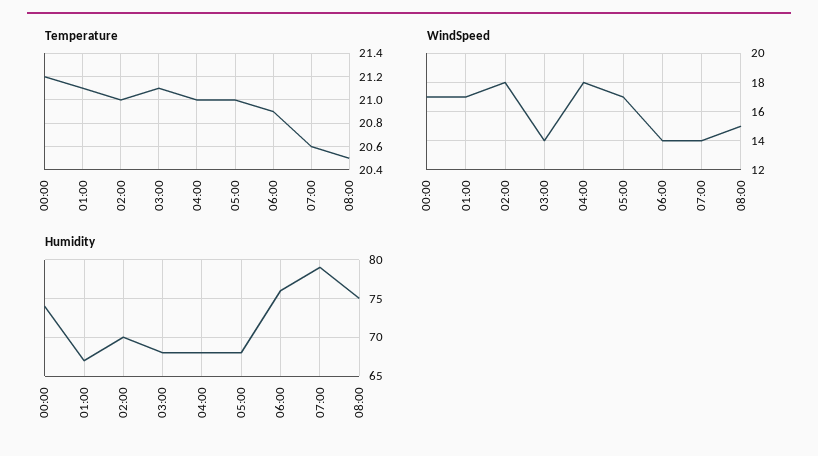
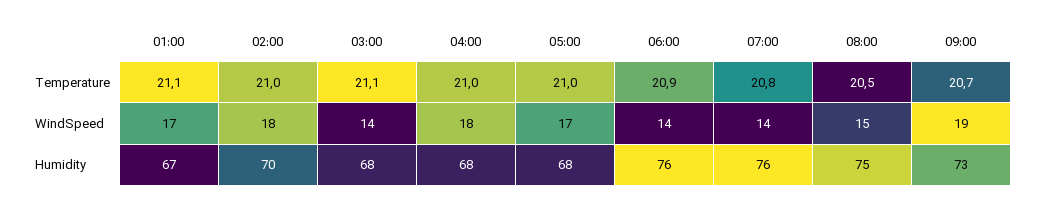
Temperature, 00:00: 21.2 -> none
Temperature, 07:00: 20.6 -> 20.8
WindSpeed, 00:00: 17 -> none
Humidity, 00:00: 74 -> none
Humidity, 07:00: 79 -> 76
Temperature, 09:00: none -> 20.7
WindSpeed, 09:00: none -> 19
Humidity, 09:00: none -> 73

